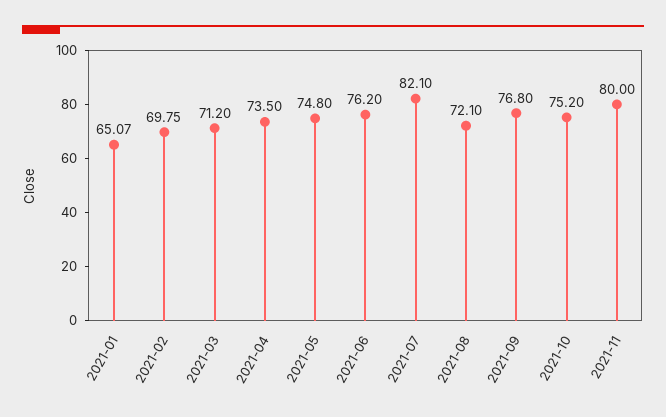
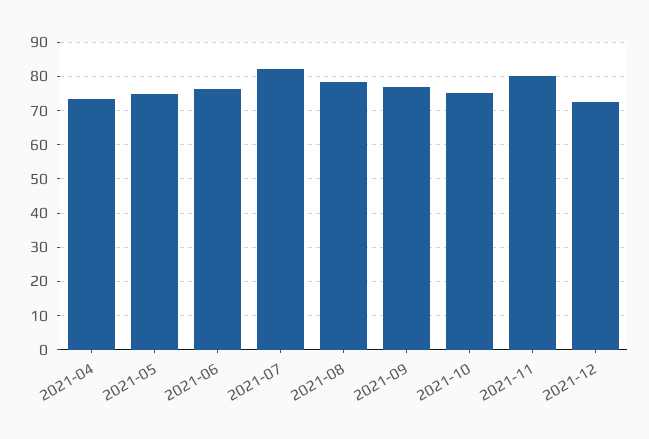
2021-01: 65.07 -> none
2021-02: 69.75 -> none
2021-03: 71.2 -> none
2021-08: 72.1 -> 78
2021-12: none -> 72

